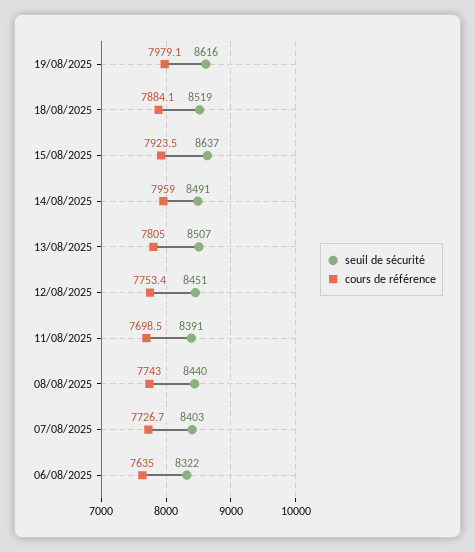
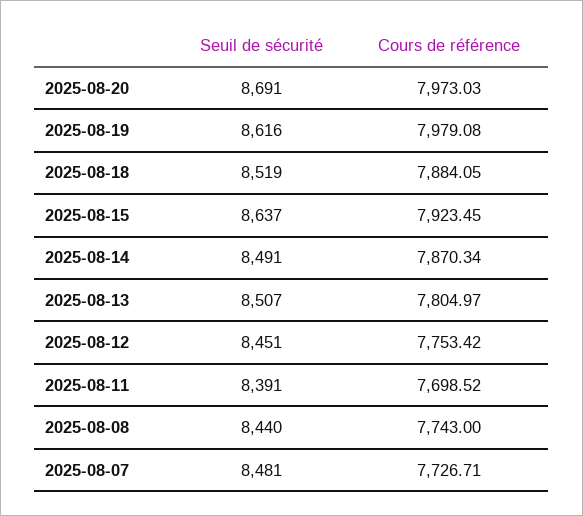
cours de référence, 14/08/2025: 7959 -> 7870.34
seuil de sécurité, 07/08/2025: 8403 -> 8481
seuil de sécurité, 06/08/2025: 8322 -> none
cours de référence, 06/08/2025: 7635 -> none
seuil de sécurité, 2025-08-20: none -> 8691
cours de référence, 2025-08-20: none -> 7973.03

